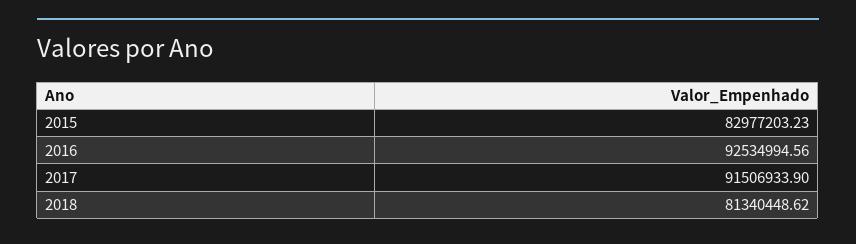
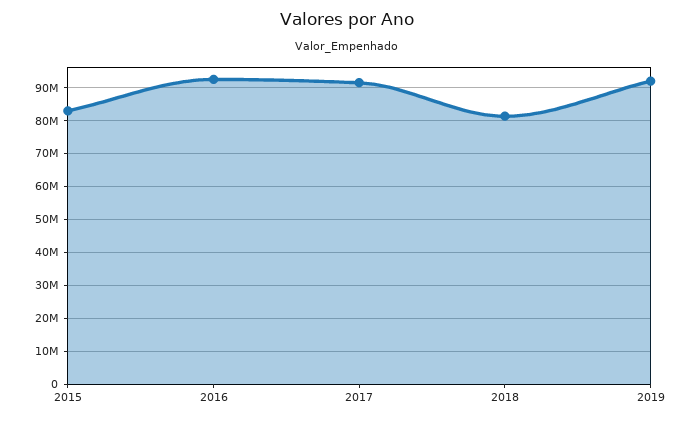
2019: none -> 92000000

